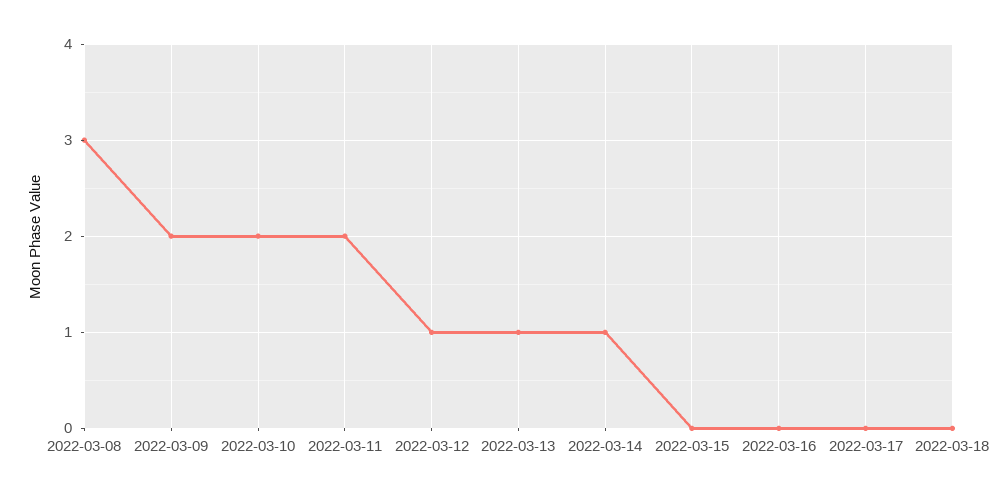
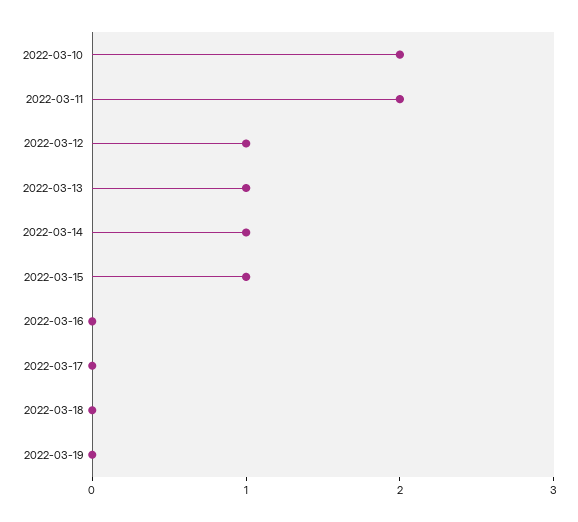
2022-03-08: 3 -> none
2022-03-09: 2 -> none
2022-03-15: 0 -> 1
2022-03-19: none -> 0

